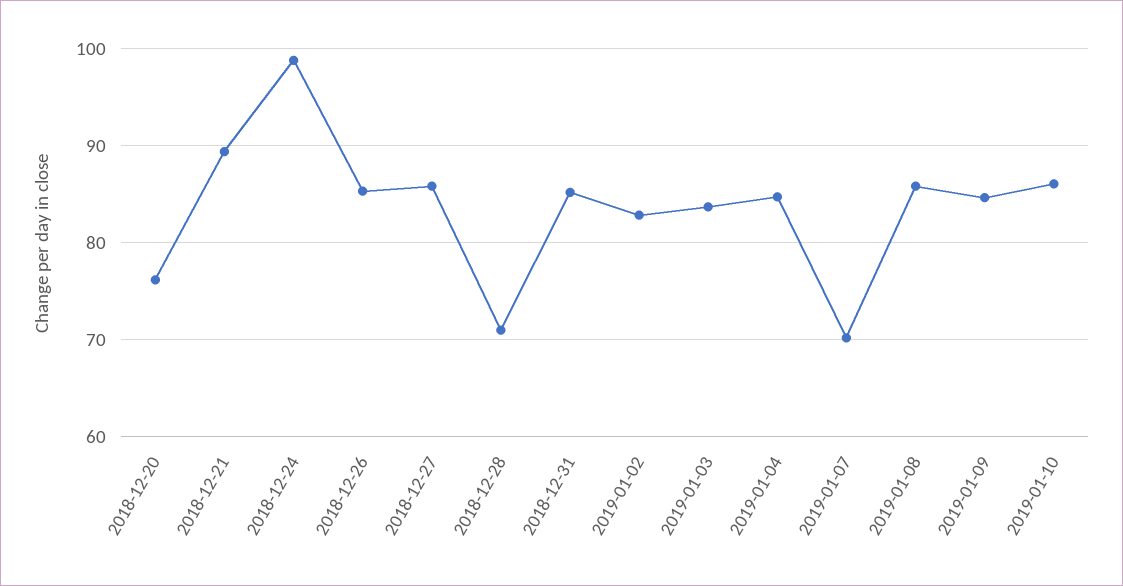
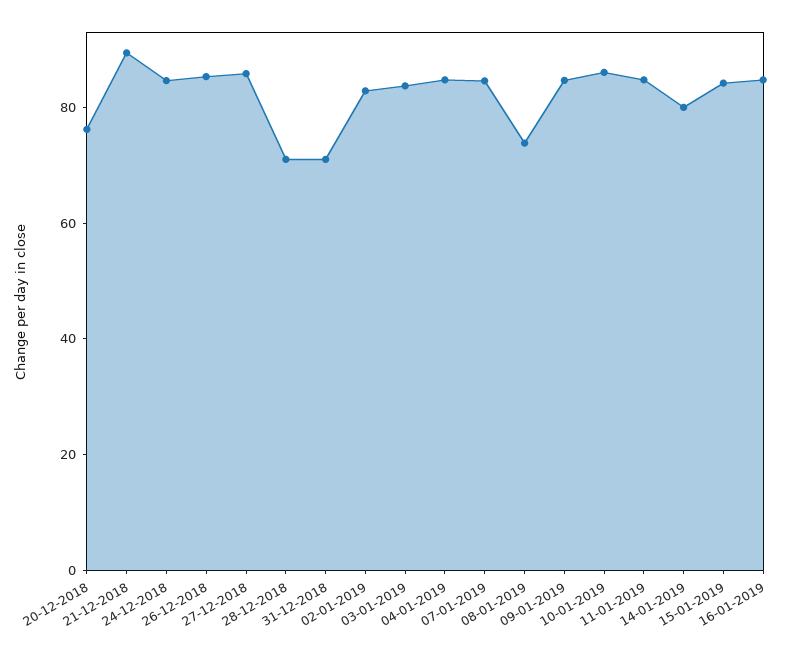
2018-12-24: 99 -> 85
2018-12-31: 85 -> 70
2019-01-07: 70 -> 85
2019-01-08: 86 -> 75
11-01-2019: none -> 85
14-01-2019: none -> 80
15-01-2019: none -> 85
16-01-2019: none -> 85

